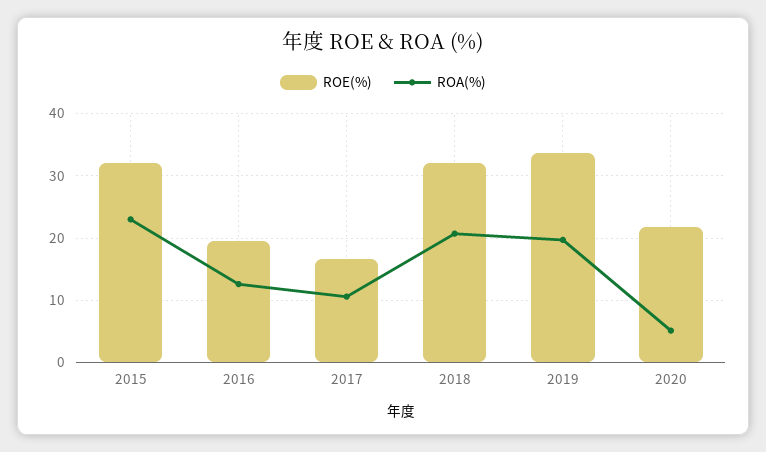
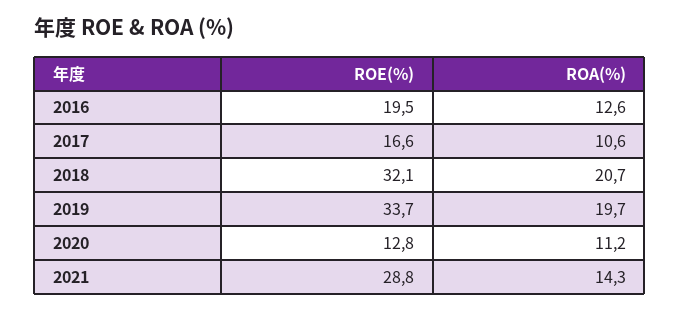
ROE(%), 2015: 32 -> none
ROA(%), 2015: 23 -> none
ROE(%), 2020: 22 -> 12.8
ROA(%), 2020: 5 -> 11.2
ROE(%), 2021: none -> 28.8
ROA(%), 2021: none -> 14.3

